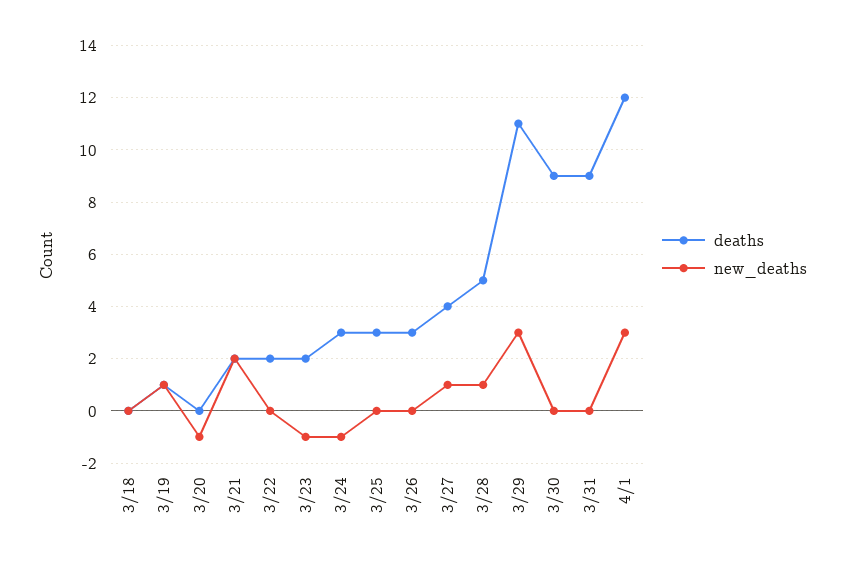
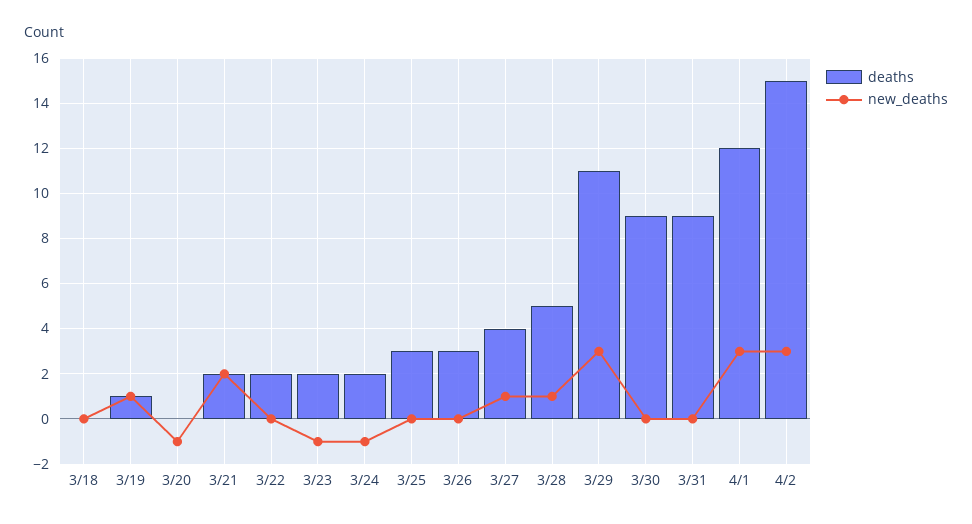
deaths, 3/24: 3 -> 2
deaths, 4/2: none -> 15
new_deaths, 4/2: none -> 3

